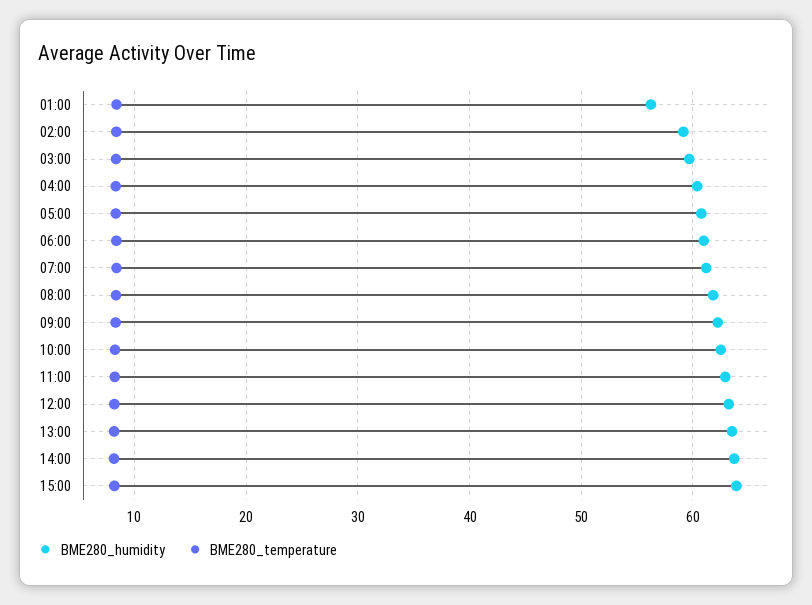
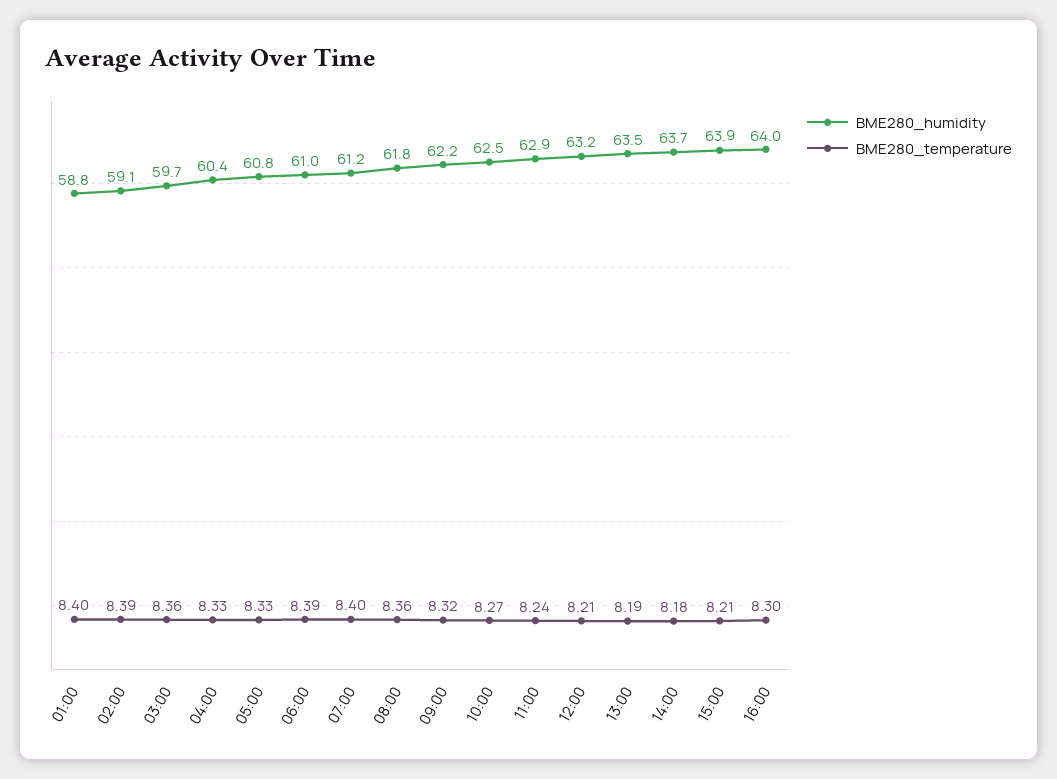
BME280_humidity, 01:00: 56 -> 58.8
BME280_humidity, 16:00: none -> 64
BME280_temperature, 16:00: none -> 8.3

